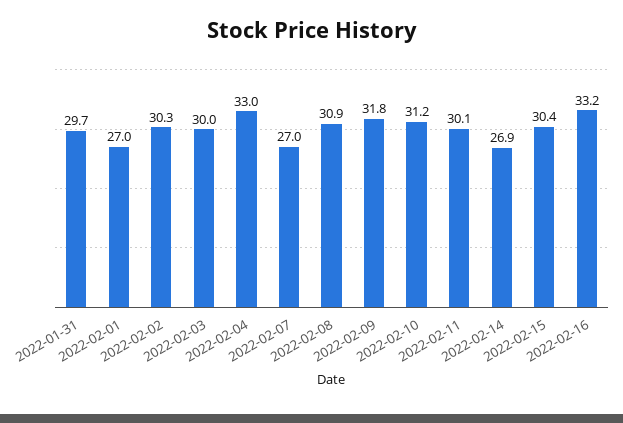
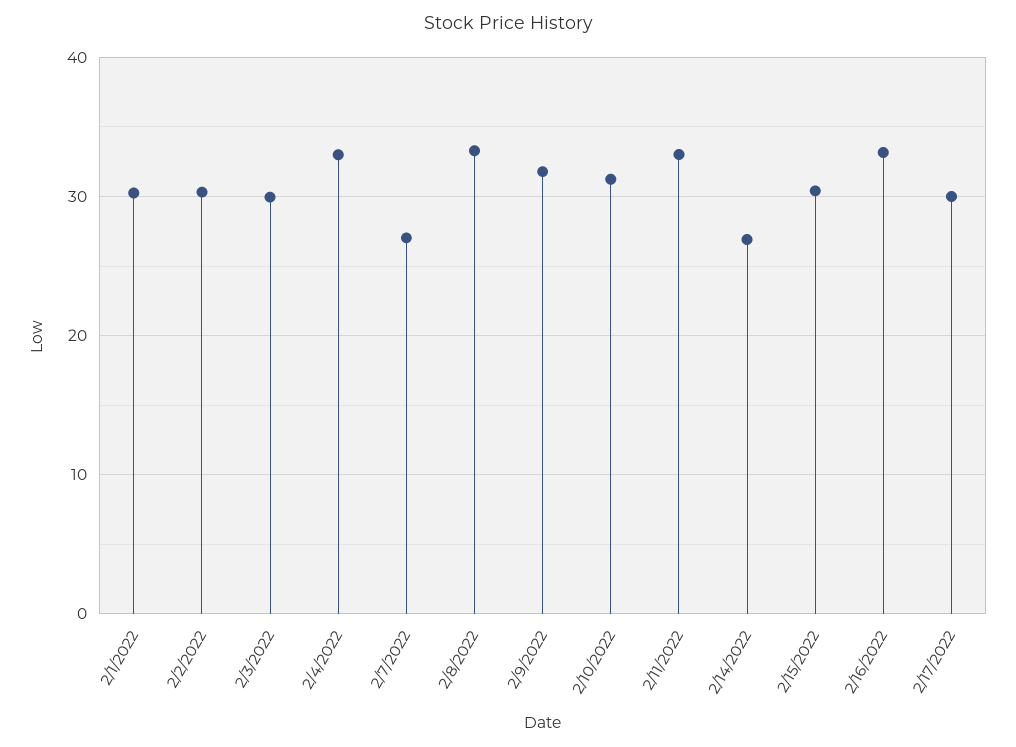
2022-01-31: 29.7 -> none
2022-02-01: 27 -> 30
2022-02-08: 30.9 -> 33
2022-02-11: 30.1 -> 33
2/17/2022: none -> 30

